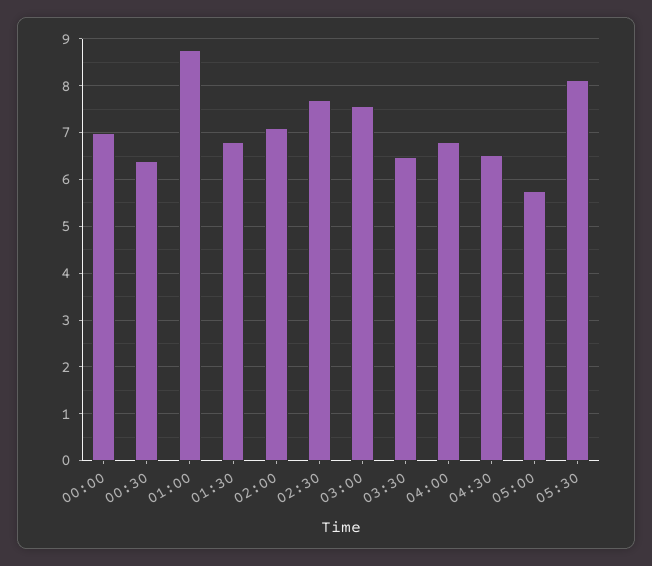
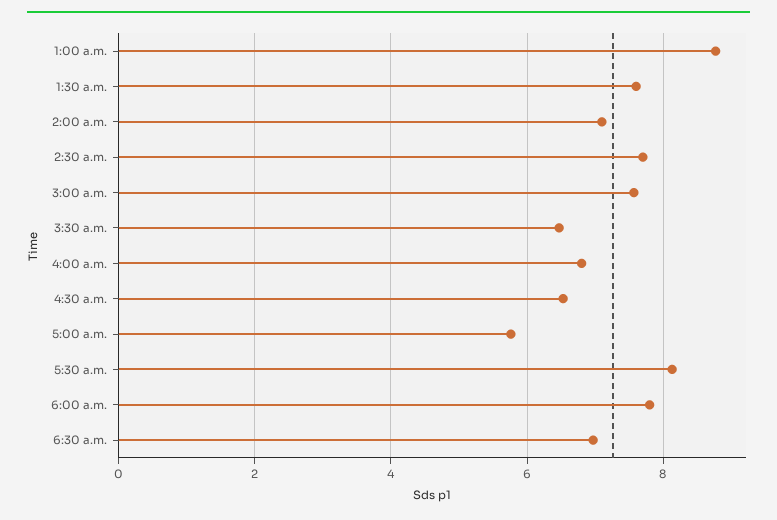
00:00: 7 -> none
00:30: 6.4 -> none
01:30: 6.8 -> 7.6
6:00 a.m.: none -> 7.8
6:30 a.m.: none -> 7

